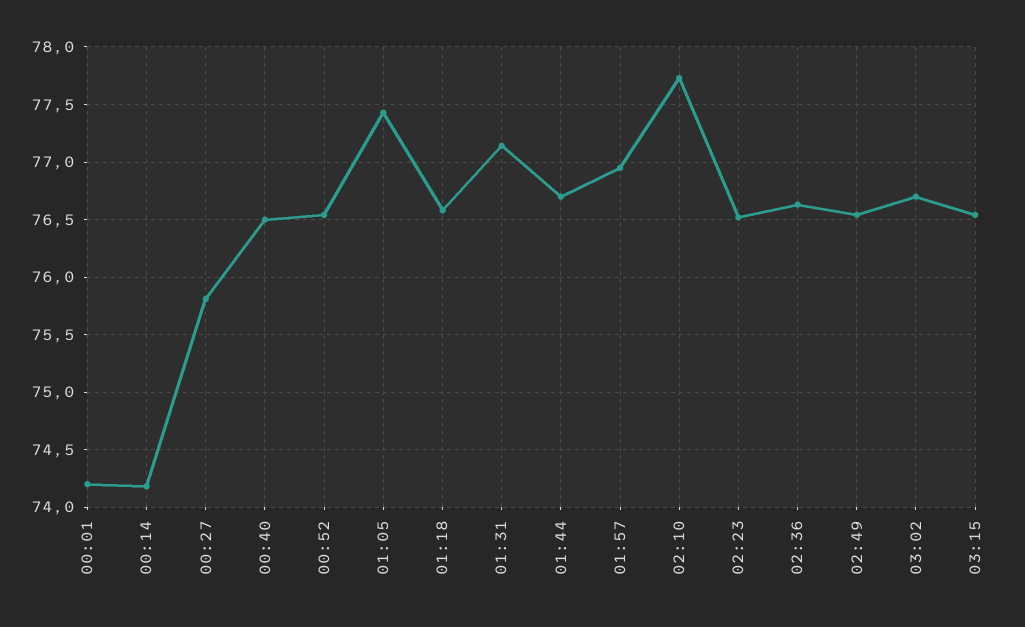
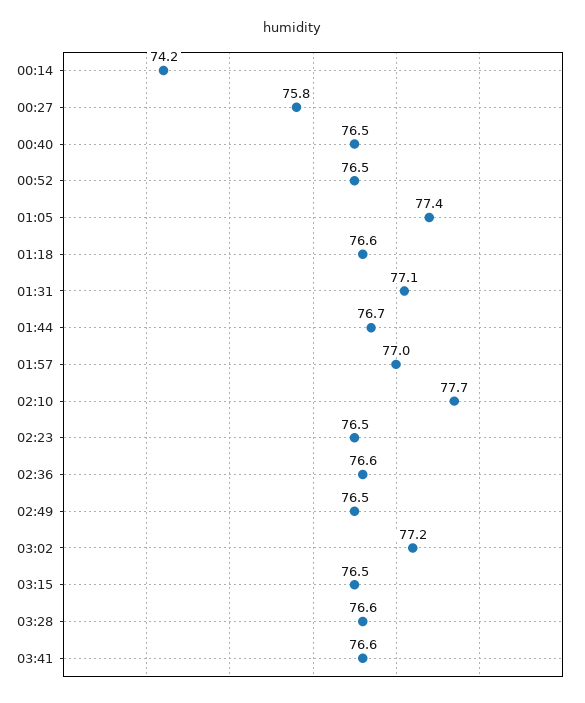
00:01: 74.2 -> none
03:02: 76.7 -> 77.2
03:28: none -> 76.6
03:41: none -> 76.6

